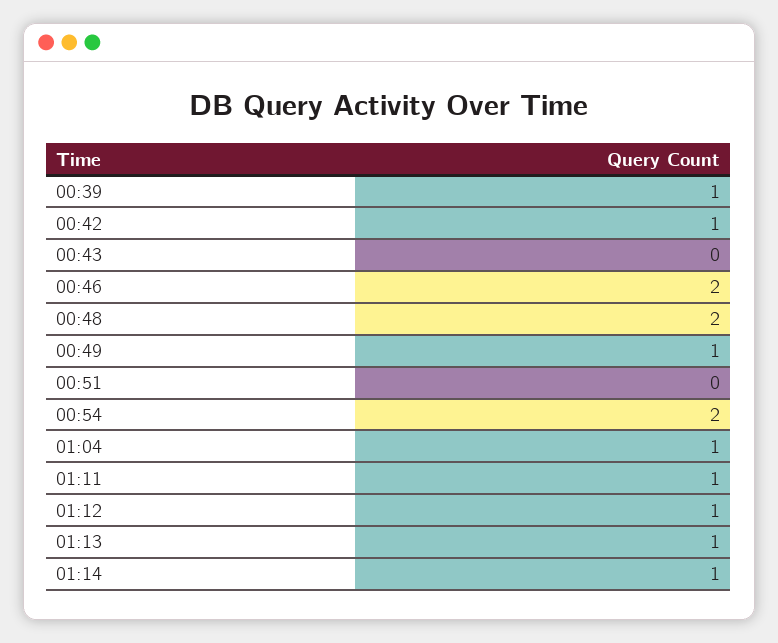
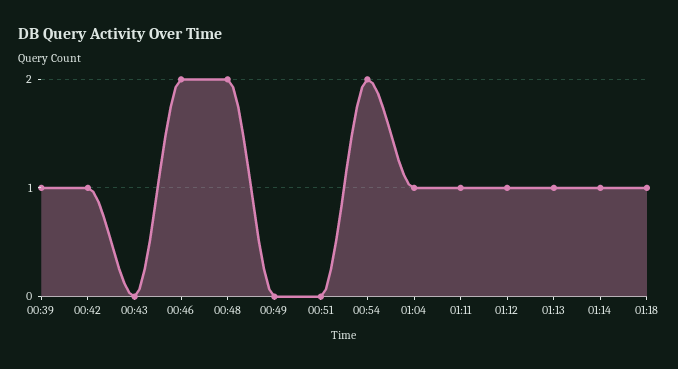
00:49: 1 -> 0
01:18: none -> 1

